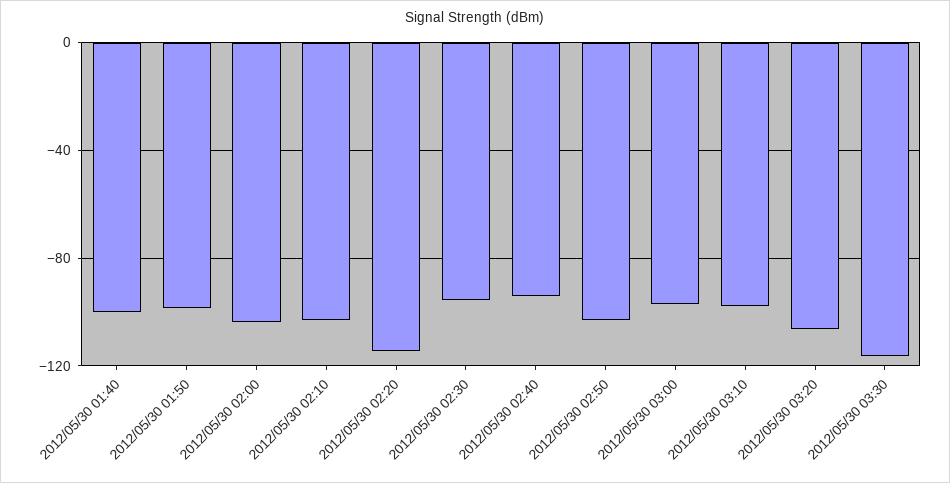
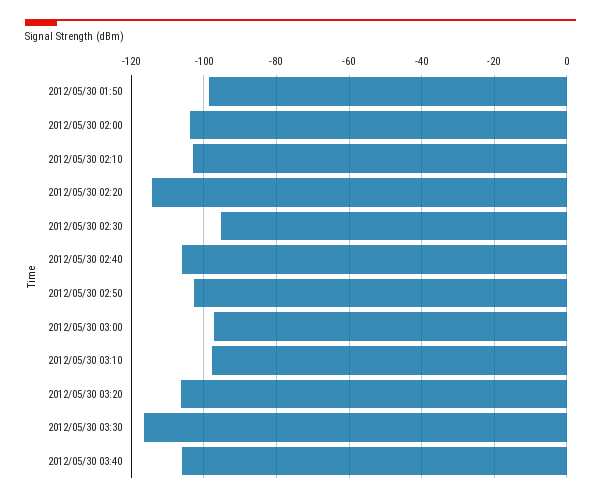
2012/05/30 01:40: -100 -> none
2012/05/30 02:40: -95 -> -106
2012/05/30 03:40: none -> -106

